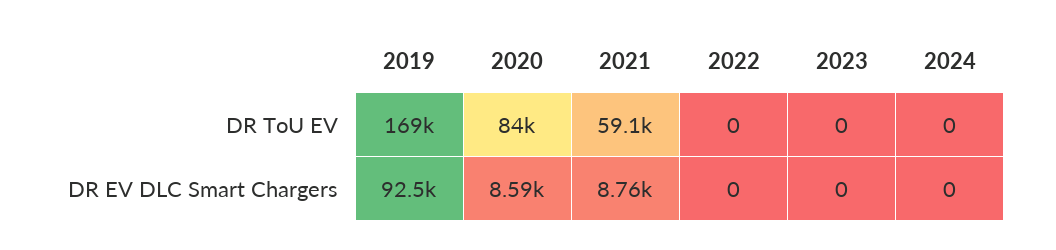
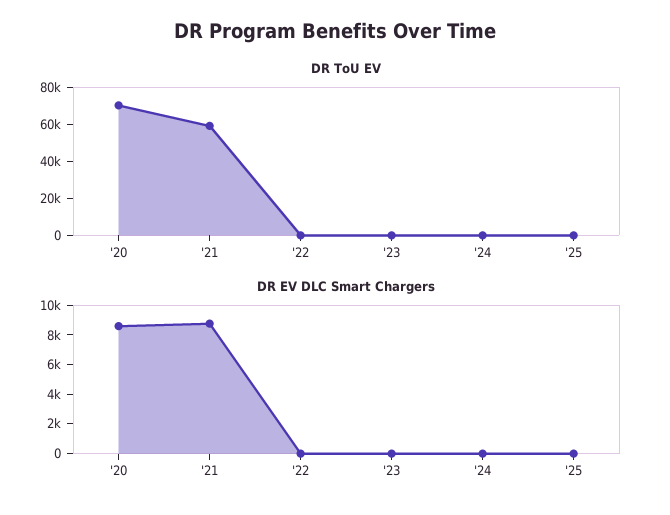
DR ToU EV, 2019: 169000 -> none
DR ToU EV, 2020: 84000 -> 70000
DR EV DLC Smart Chargers, 2019: 92500 -> none
DR ToU EV, '25: none -> 0
DR EV DLC Smart Chargers, '25: none -> 0

